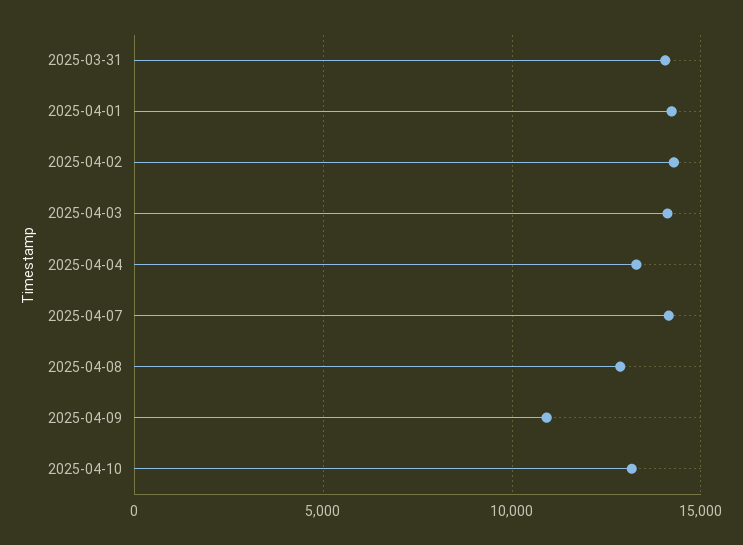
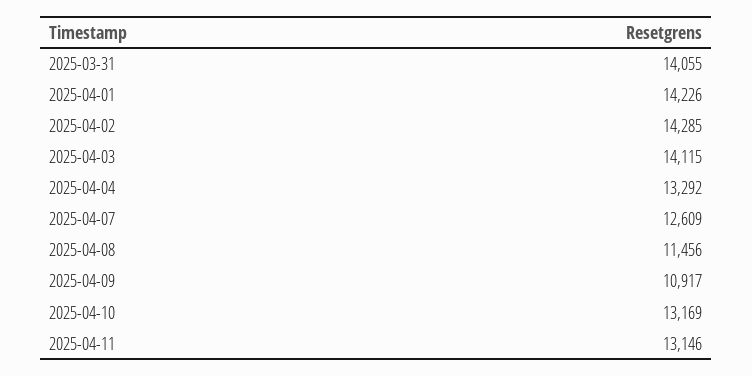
2025-04-07: 14000 -> 12609
2025-04-08: 13000 -> 11456
2025-04-11: none -> 13146

